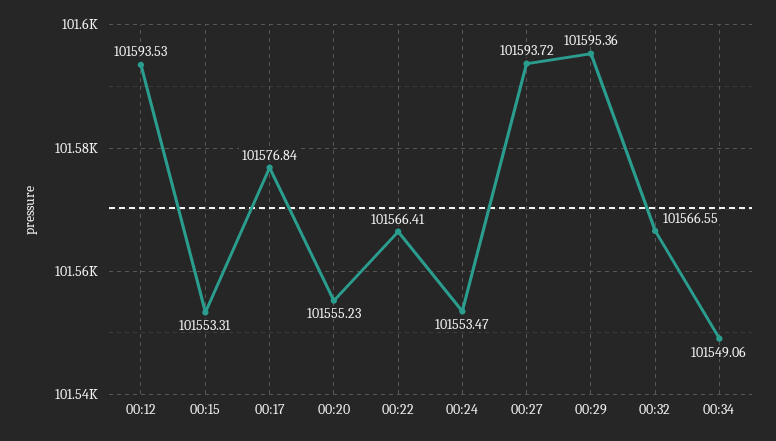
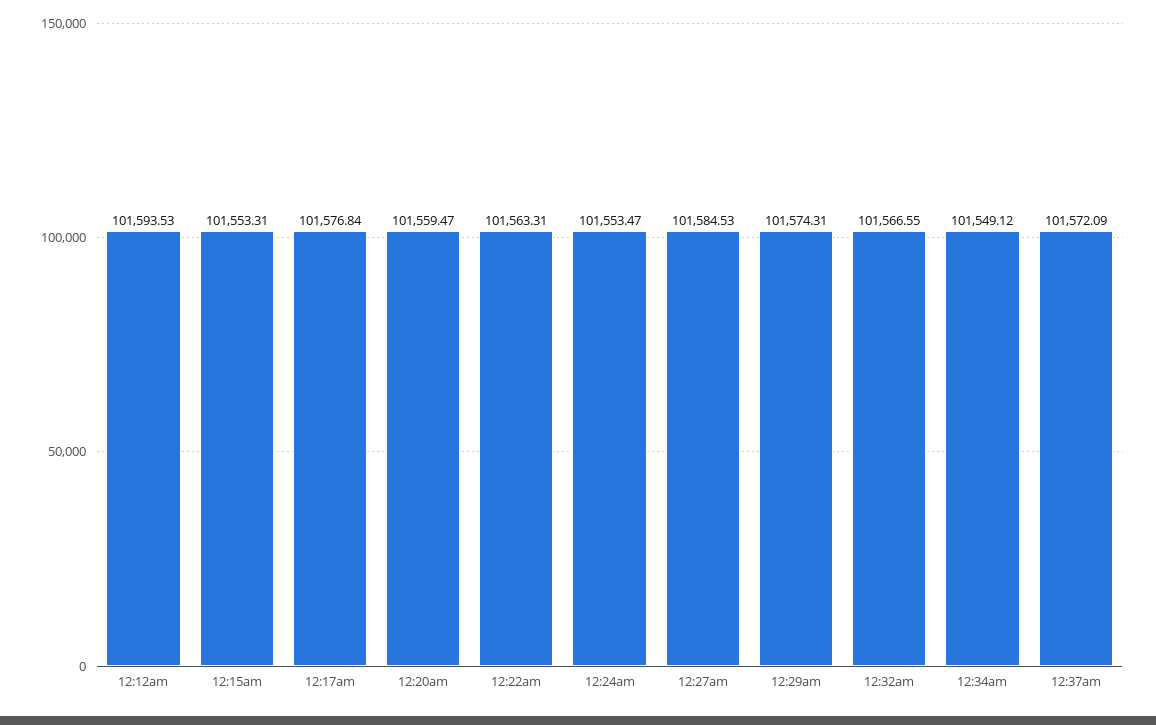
00:20: 101555.23 -> 101559.47
00:22: 101566.41 -> 101563.31
00:27: 101593.72 -> 101584.53
00:29: 101595.36 -> 101574.31
00:34: 101549.06 -> 101549.12
12:37am: none -> 101572.09

